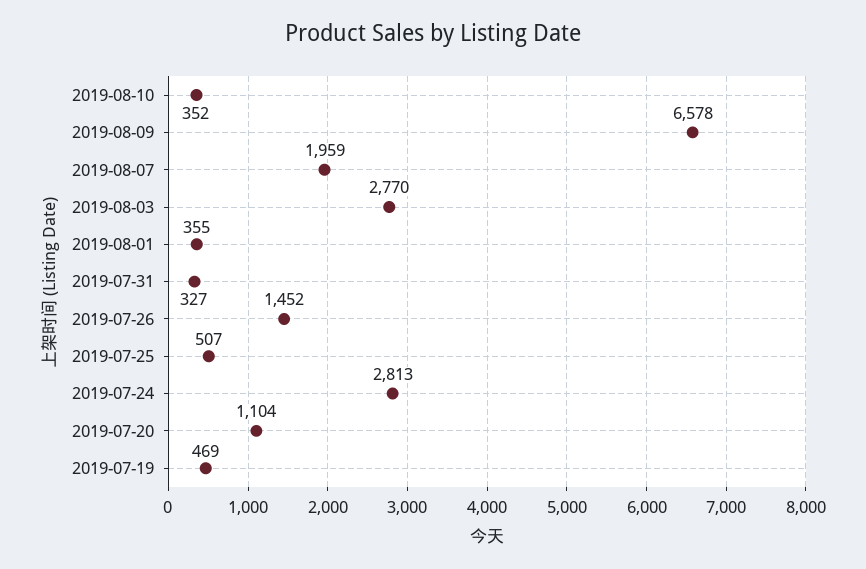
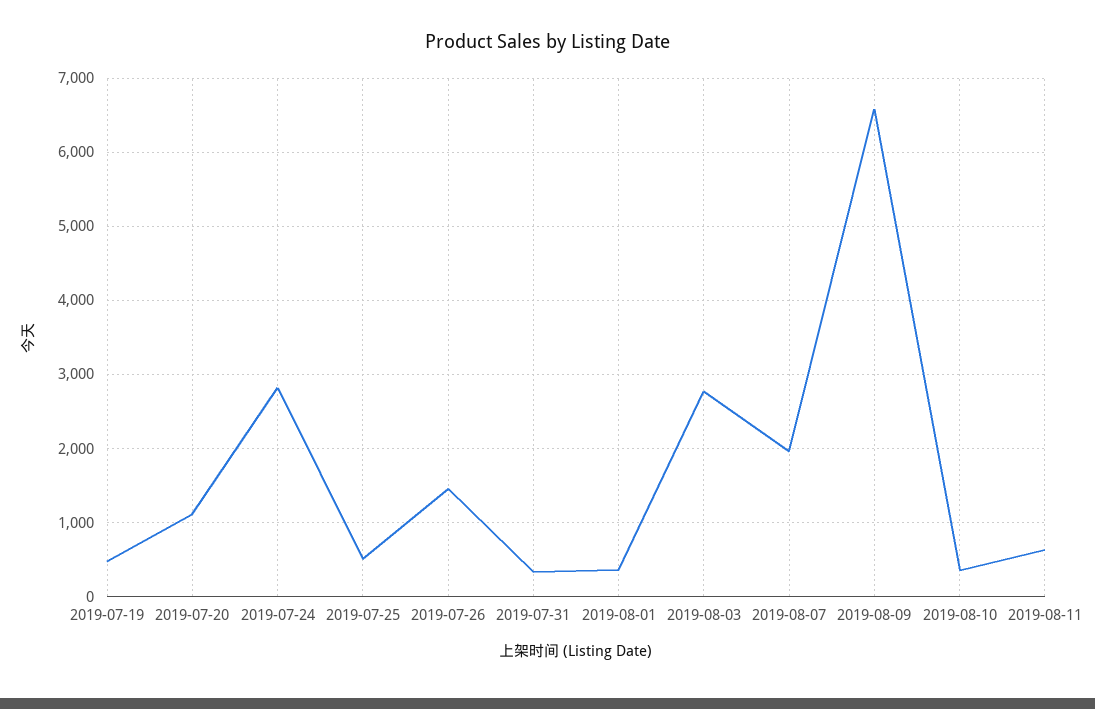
2019-08-11: none -> 600

